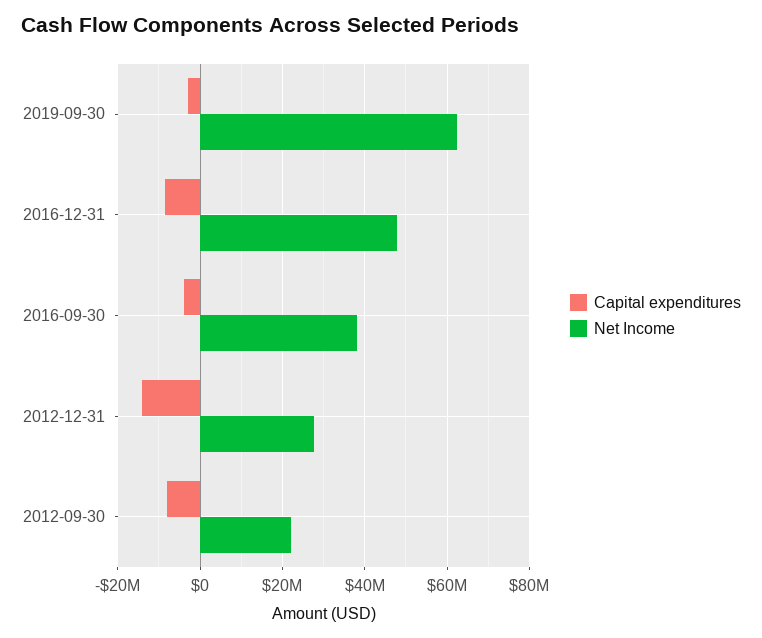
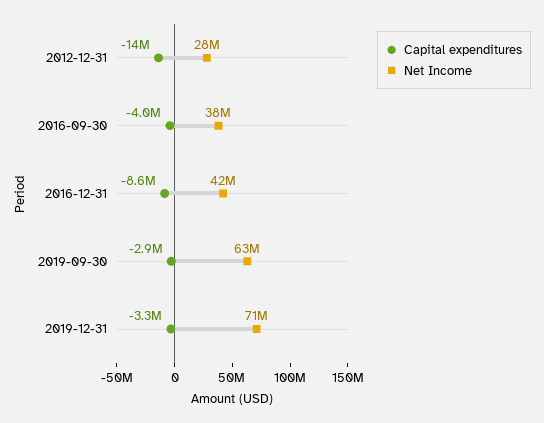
Net Income, 2016-12-31: 48000000 -> 42000000
Capital expenditures, 2012-09-30: -8000000 -> none
Net Income, 2012-09-30: 22000000 -> none
Capital expenditures, 2019-12-31: none -> -3300000
Net Income, 2019-12-31: none -> 71000000

